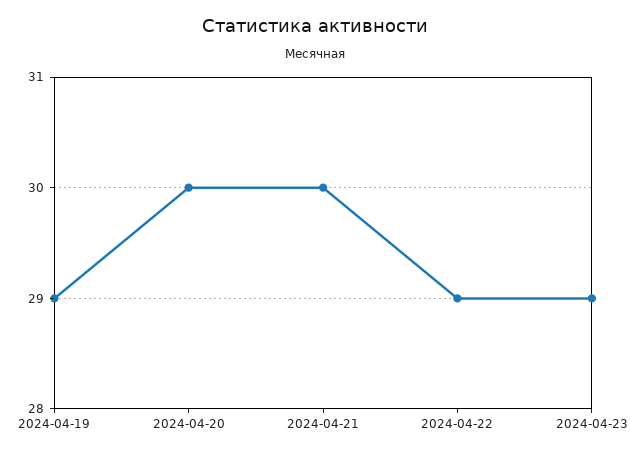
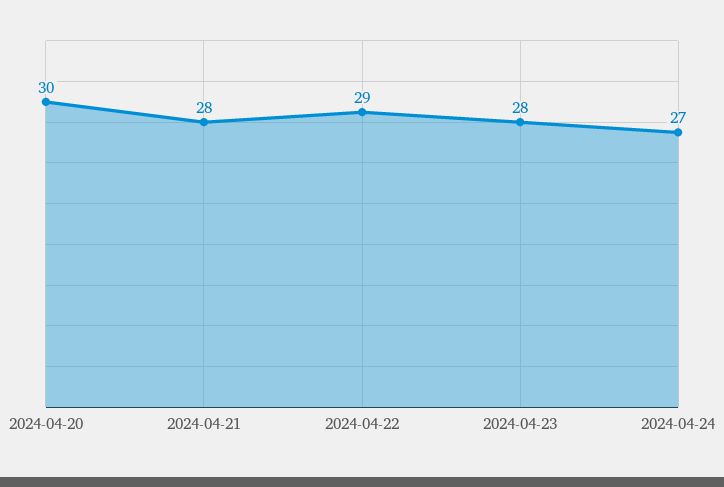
2024-04-19: 29 -> none
2024-04-21: 30 -> 28
2024-04-23: 29 -> 28
2024-04-24: none -> 27

